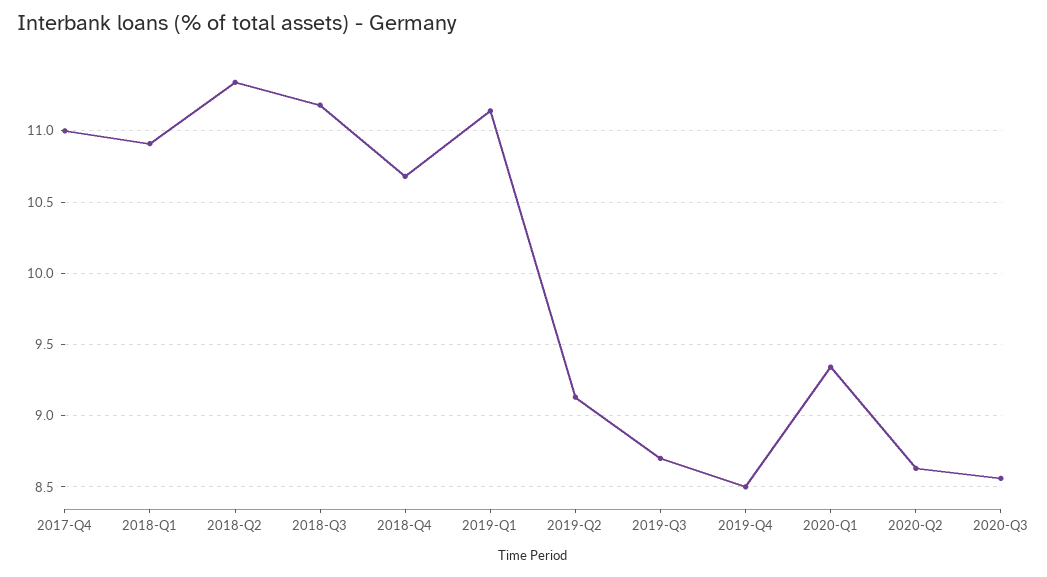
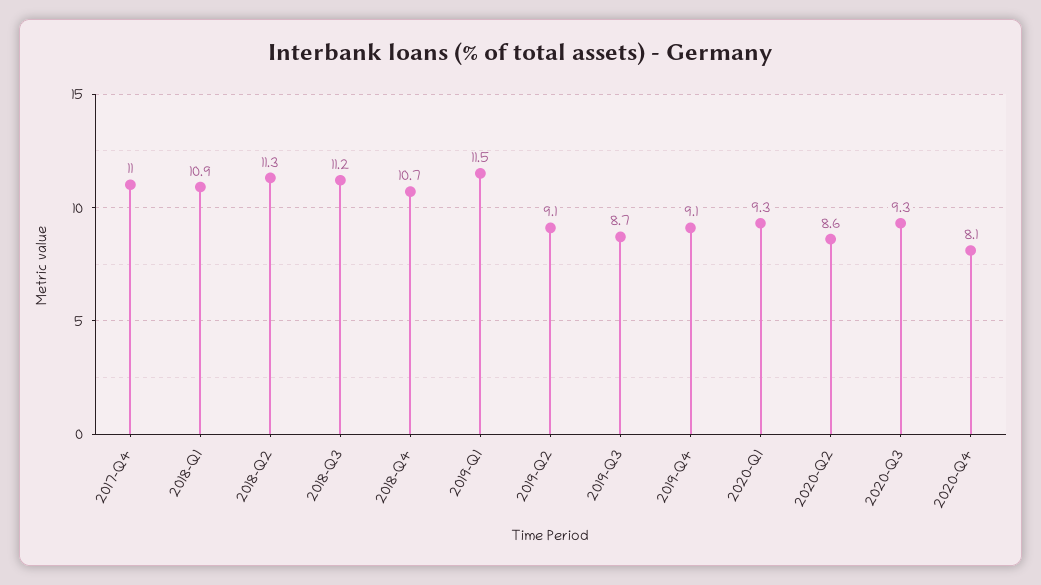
2019-Q1: 11.15 -> 11.5
2019-Q4: 8.5 -> 9.1
2020-Q3: 8.55 -> 9.3
2020-Q4: none -> 8.1

